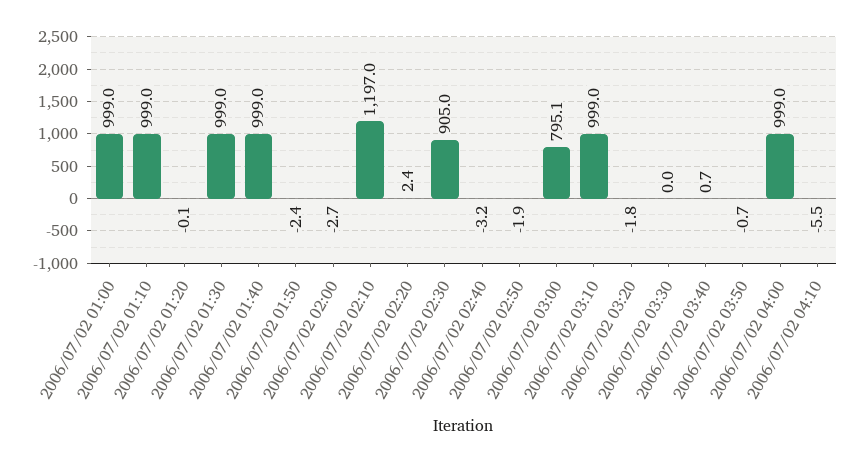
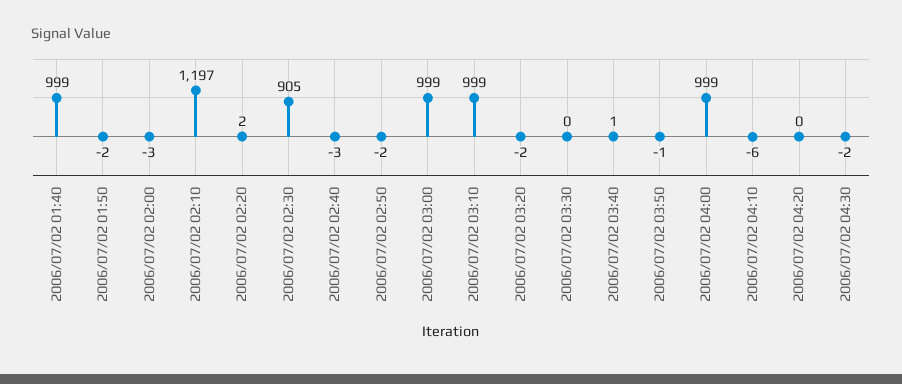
2006/07/02 01:00: 999 -> none
2006/07/02 01:10: 999 -> none
2006/07/02 01:20: -0.1 -> none
2006/07/02 01:30: 999 -> none
2006/07/02 03:00: 795.1 -> 999
2006/07/02 04:20: none -> 0
2006/07/02 04:30: none -> -2

